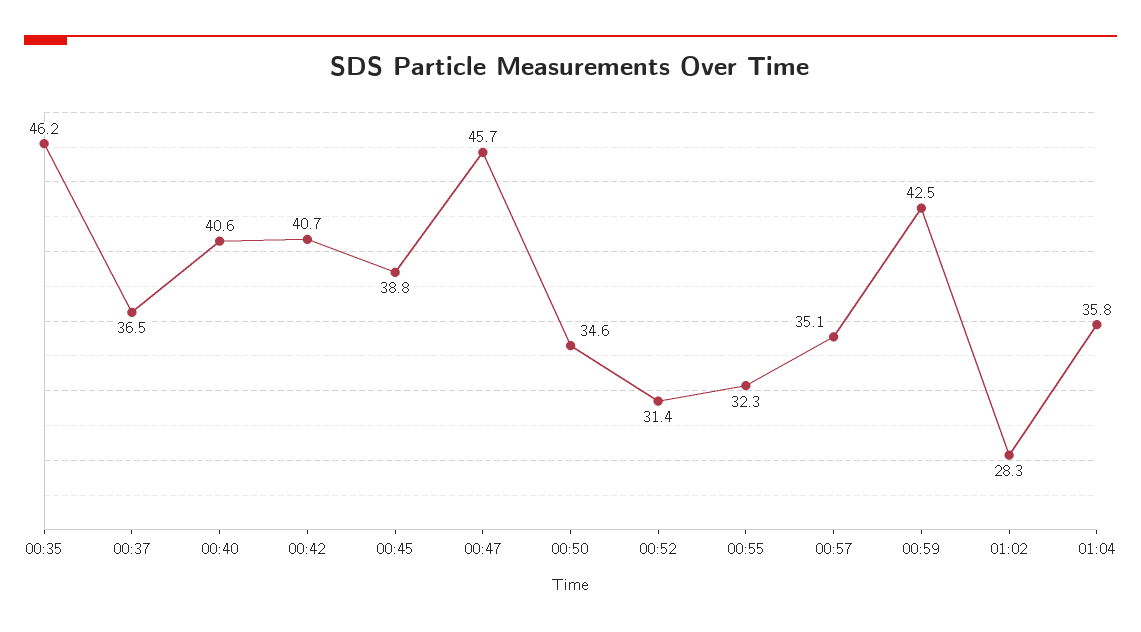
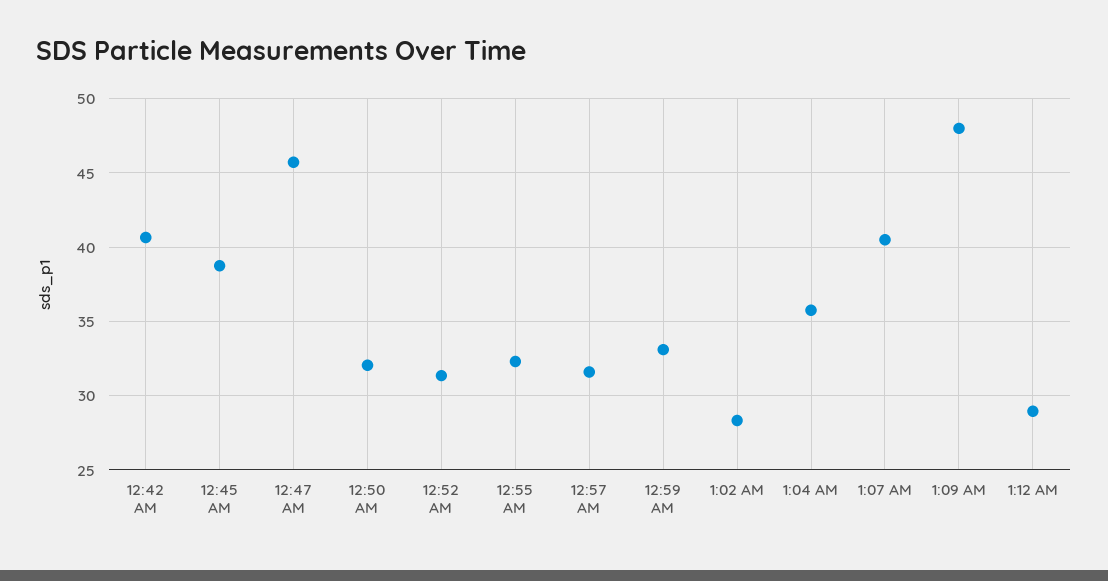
00:35: 46.2 -> none
00:37: 36.5 -> none
00:40: 40.6 -> none
00:50: 34.6 -> 32
00:57: 35.1 -> 31.5
00:59: 42.5 -> 33
1:07 AM: none -> 40.5
1:09 AM: none -> 48
1:12 AM: none -> 29

